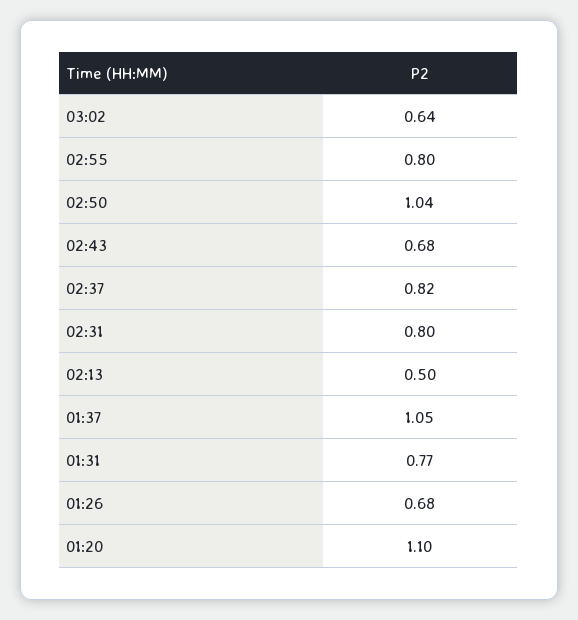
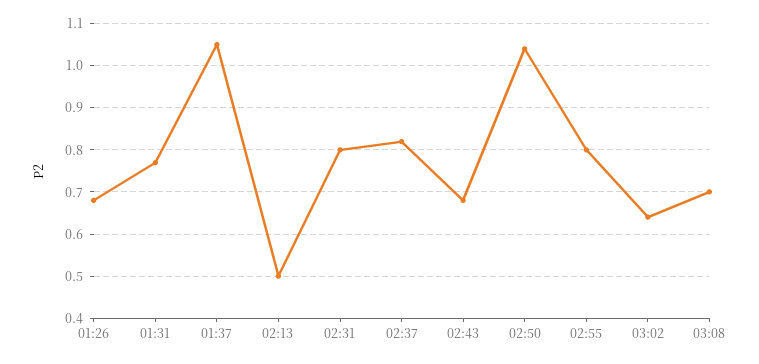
01:20: 1.1 -> none
03:08: none -> 0.7

